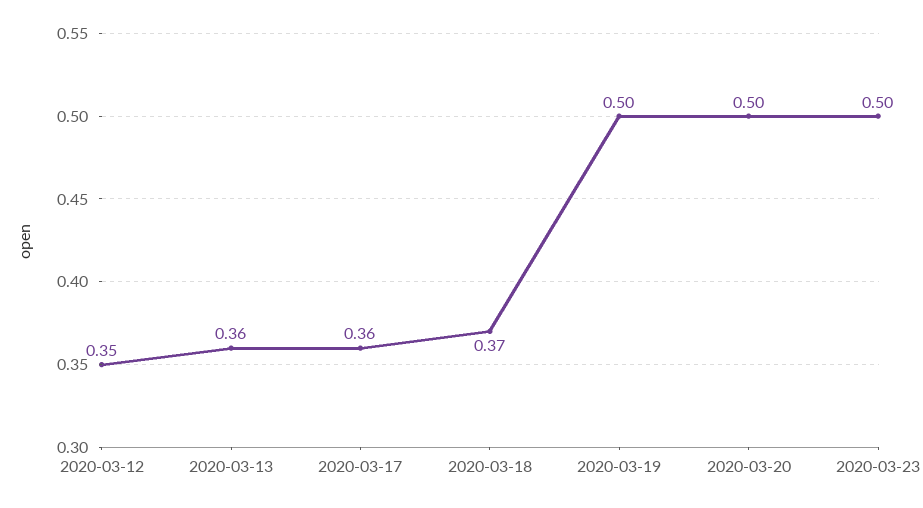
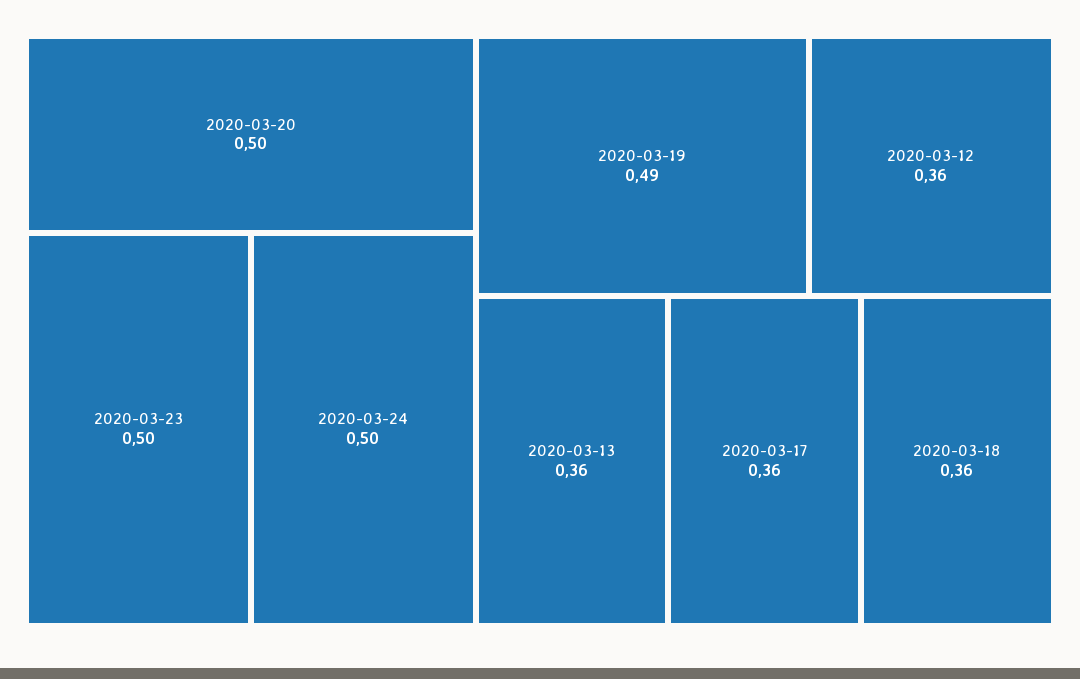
2020-03-12: 0.35 -> 0.36
2020-03-18: 0.37 -> 0.36
2020-03-19: 0.5 -> 0.49
2020-03-24: none -> 0.5

